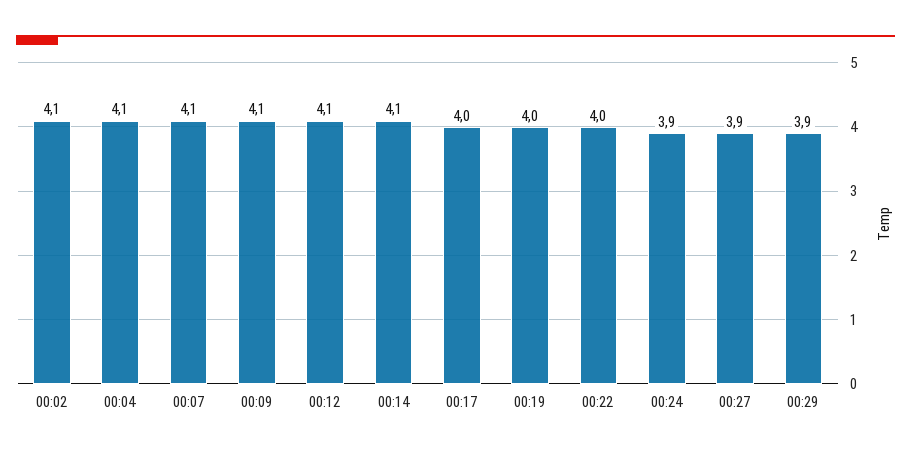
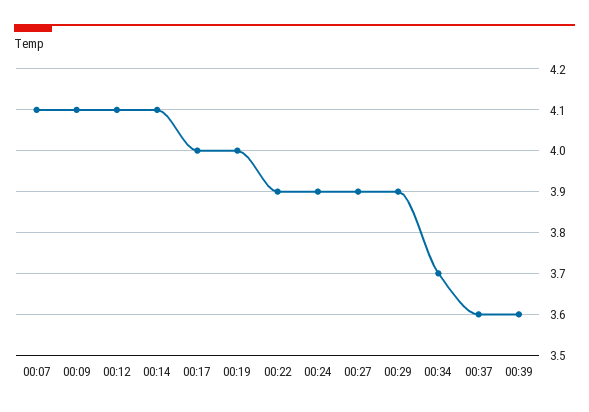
00:02: 4.1 -> none
00:04: 4.1 -> none
00:22: 4 -> 3.9
00:34: none -> 3.7
00:37: none -> 3.6
00:39: none -> 3.6

